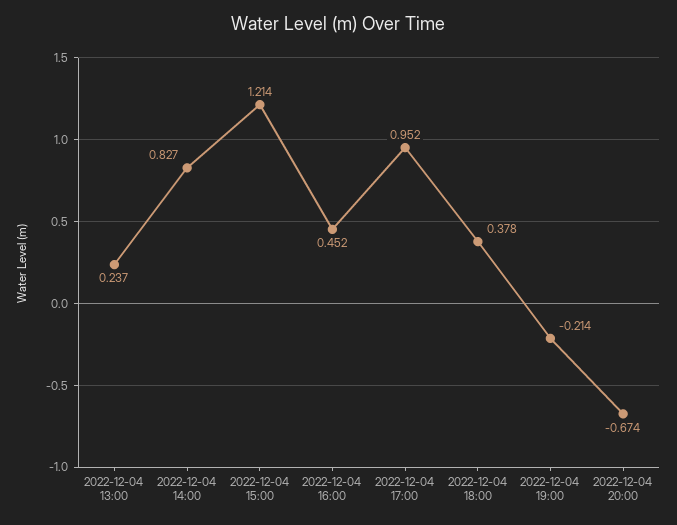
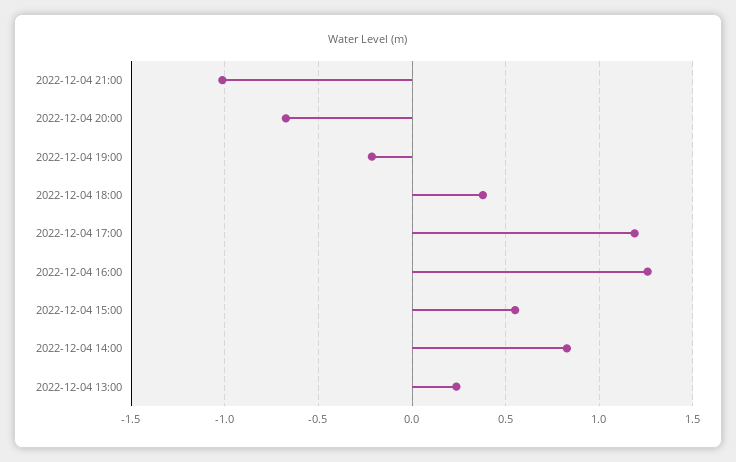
2022-12-04 15:00: 1.214 -> 0.55
2022-12-04 16:00: 0.452 -> 1.25
2022-12-04 17:00: 0.952 -> 1.2
2022-12-04 21:00: none -> -1

